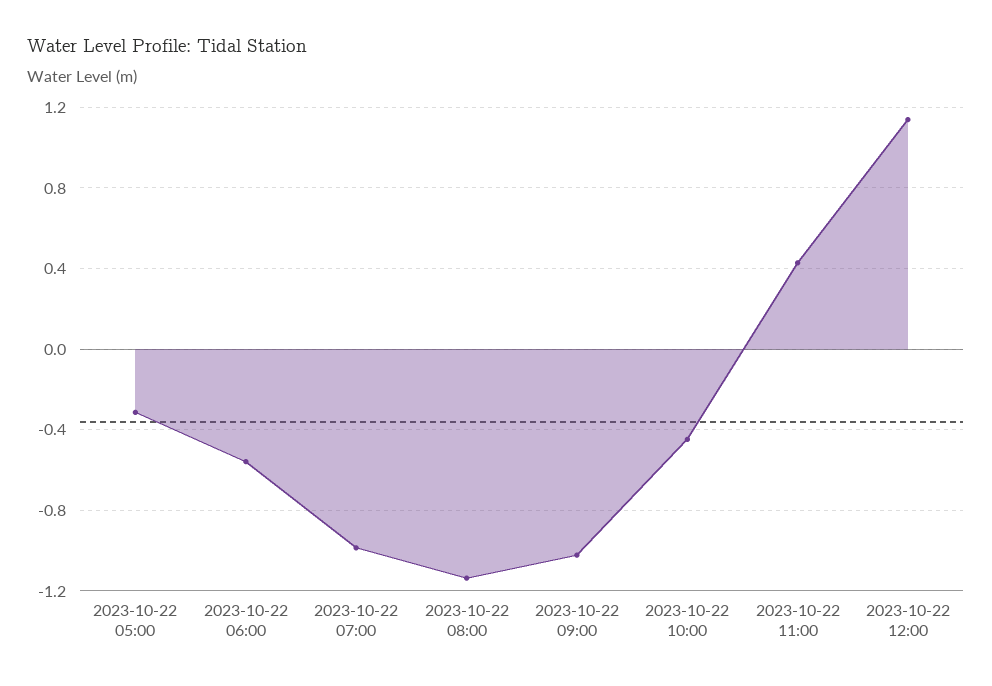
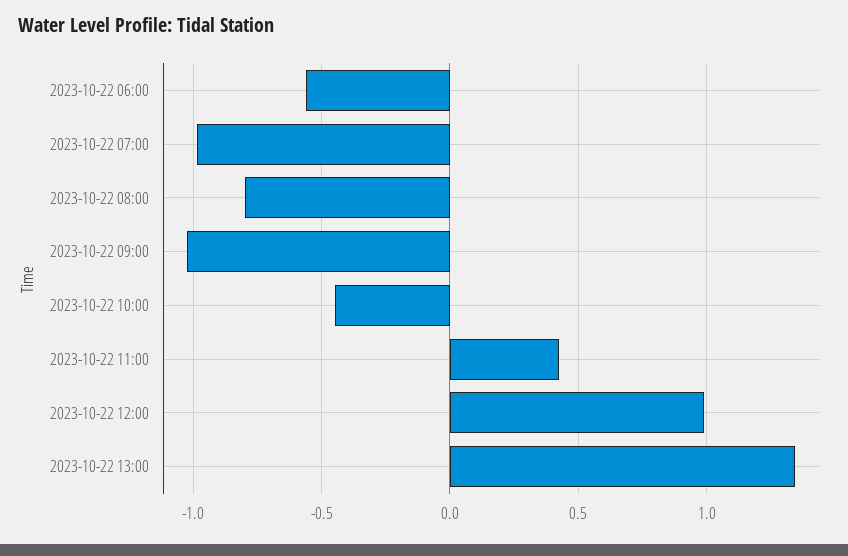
2023-10-22 05:00: -0.3 -> none
2023-10-22 08:00: -1.15 -> -0.8
2023-10-22 12:00: 1.15 -> 1
2023-10-22 13:00: none -> 1.35

